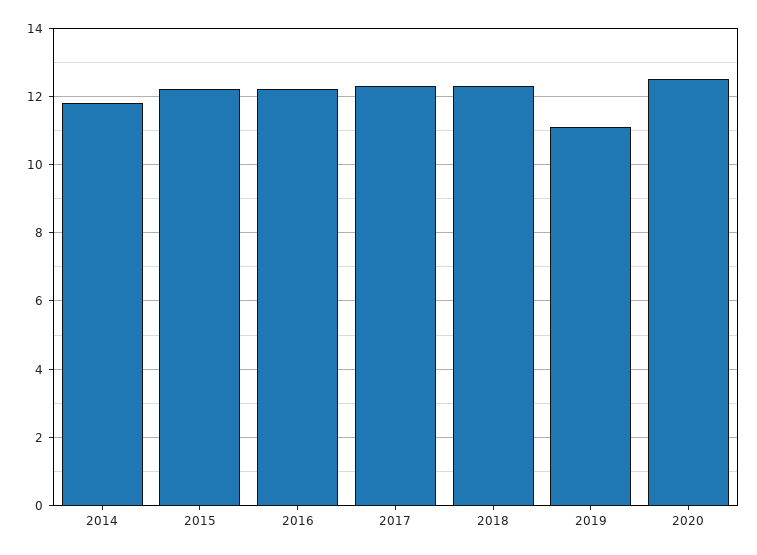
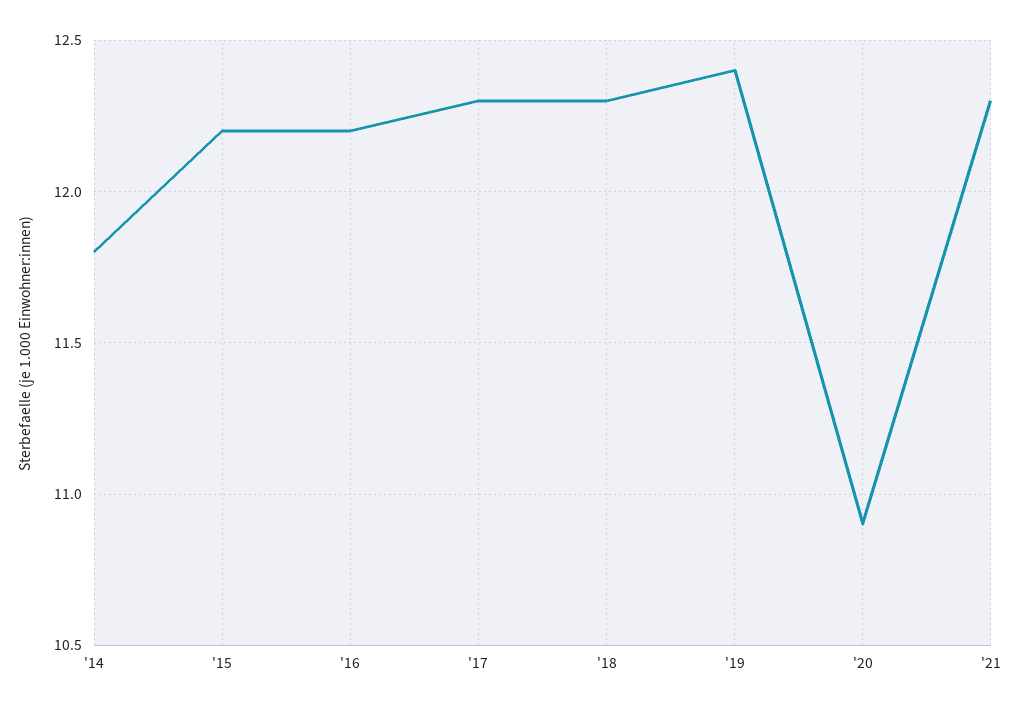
2019: 11 -> 12.4
2020: 12.5 -> 10.9
'21: none -> 12.3

